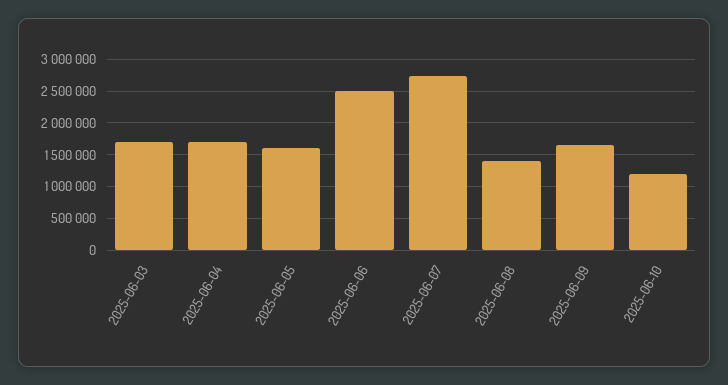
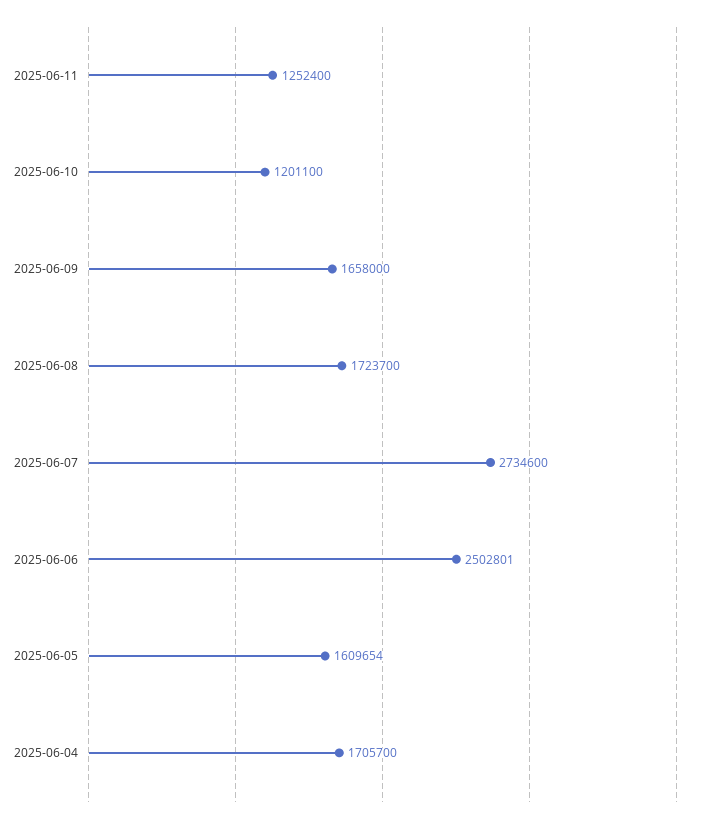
2025-06-03: 1700000 -> none
2025-06-08: 1400000 -> 1723700
2025-06-11: none -> 1252400

